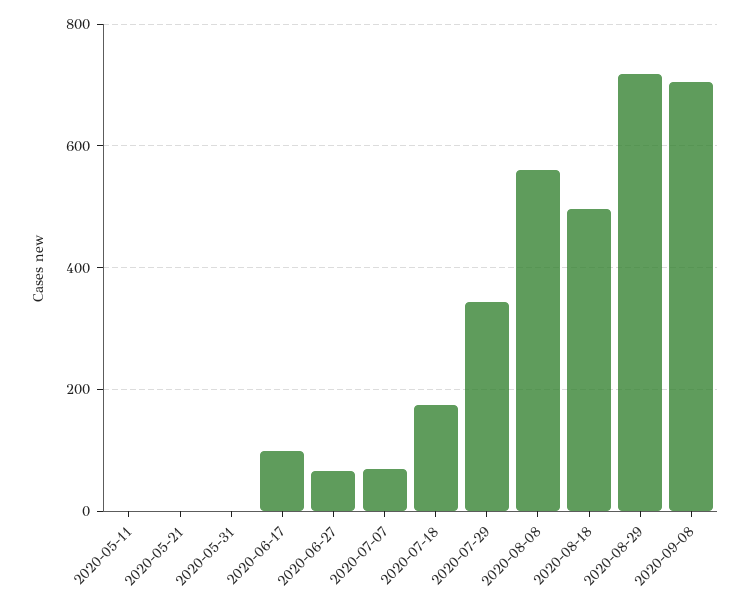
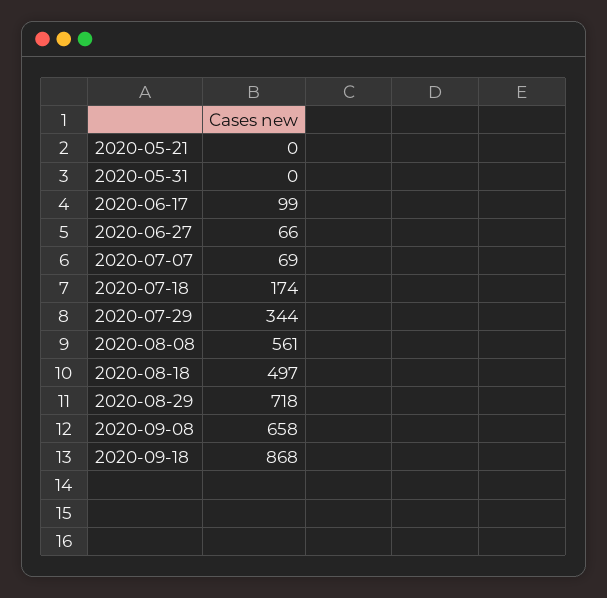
2020-05-11: 0 -> none
2020-09-08: 700 -> 658
2020-09-18: none -> 868

